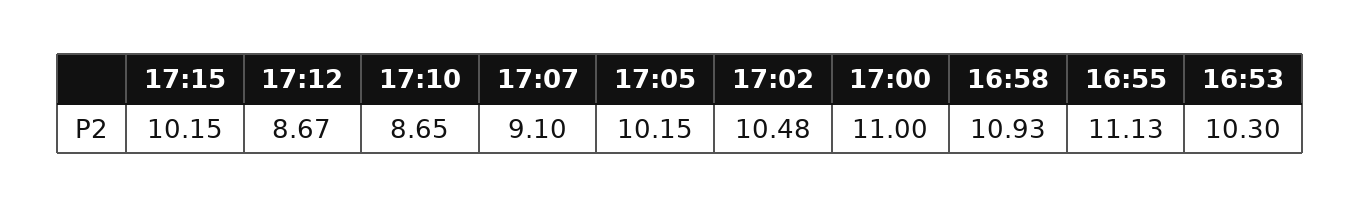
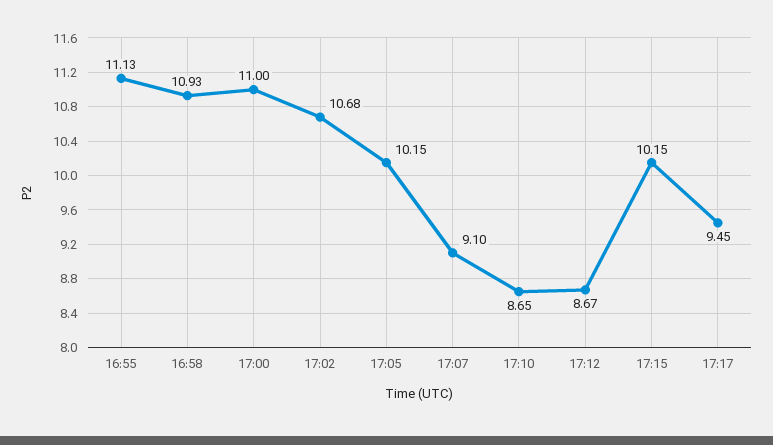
17:02: 10.48 -> 10.68
16:53: 10.3 -> none
17:17: none -> 9.45

